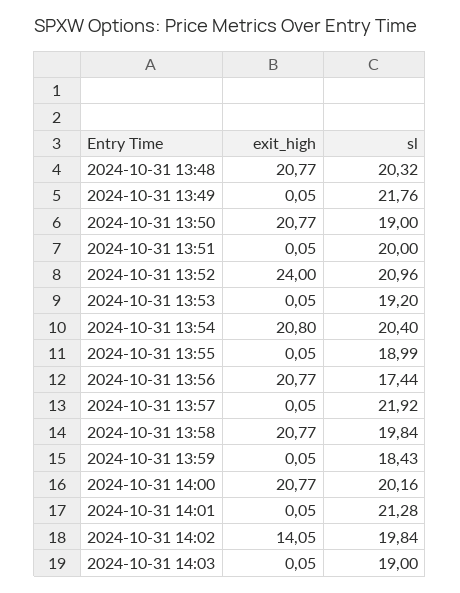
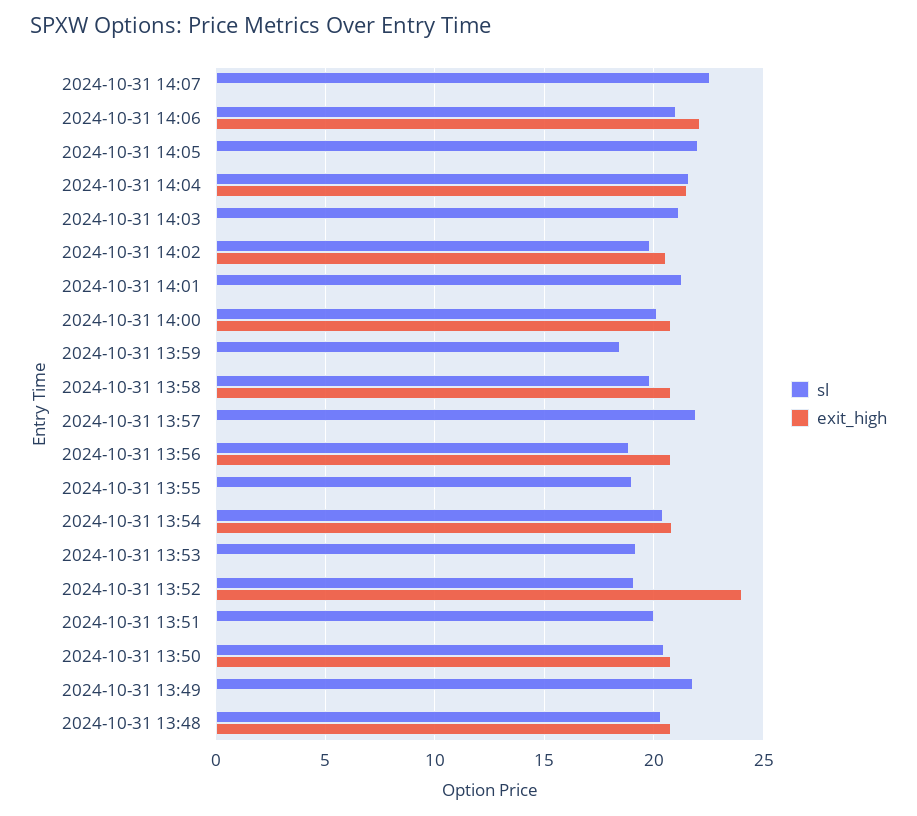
sl, 2024-10-31 13:50: 19 -> 20.5
sl, 2024-10-31 13:52: 20.96 -> 19
sl, 2024-10-31 13:56: 17.44 -> 19
exit_high, 2024-10-31 14:02: 14.05 -> 20.5
sl, 2024-10-31 14:03: 19 -> 21
sl, 2024-10-31 14:07: none -> 22.5
exit_high, 2024-10-31 14:07: none -> 0
sl, 2024-10-31 14:06: none -> 21
exit_high, 2024-10-31 14:06: none -> 22
sl, 2024-10-31 14:05: none -> 22
exit_high, 2024-10-31 14:05: none -> 0
sl, 2024-10-31 14:04: none -> 21.5
exit_high, 2024-10-31 14:04: none -> 21.5

